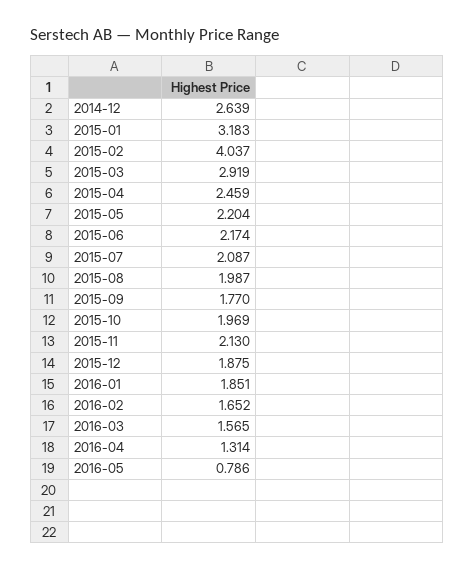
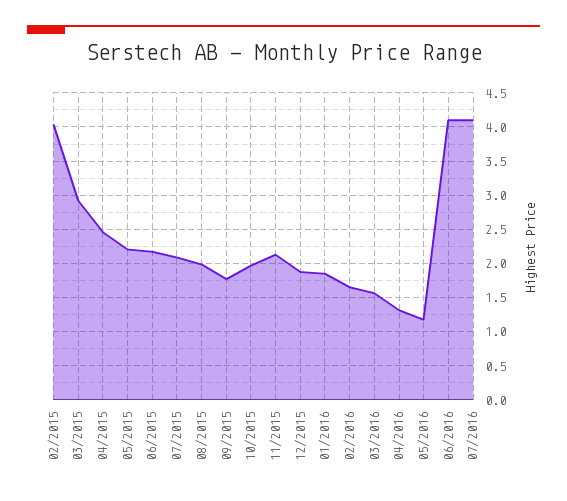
2014-12: 2.639 -> none
2015-01: 3.183 -> none
2016-05: 0.786 -> 1.2
06/2016: none -> 4.1
07/2016: none -> 4.1

